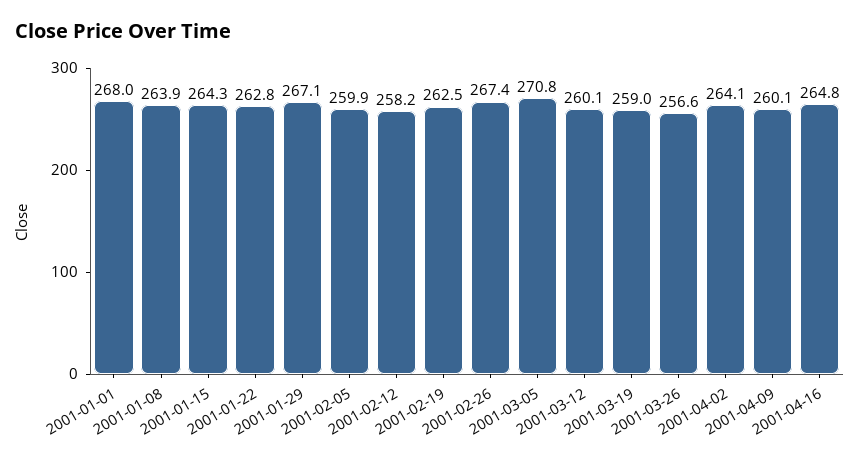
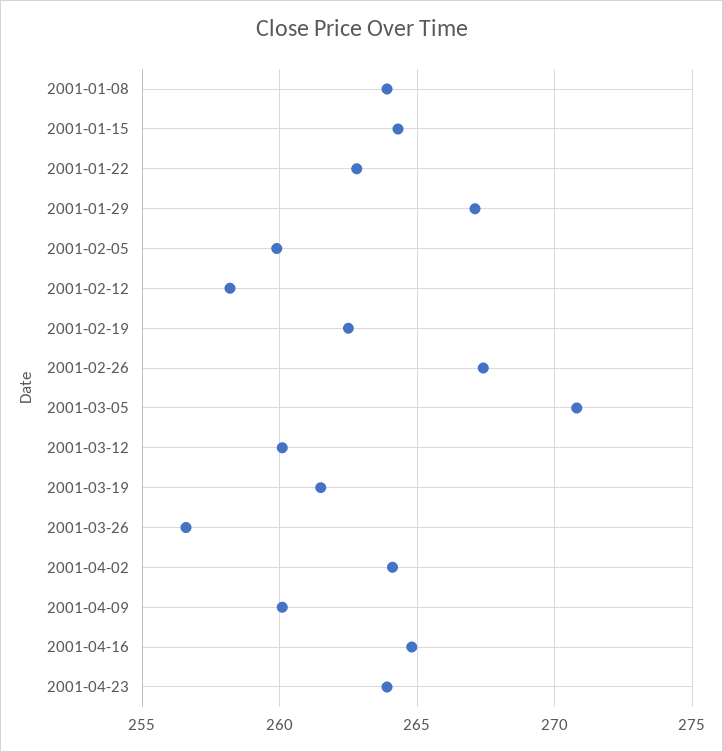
2001-01-01: 268 -> none
2001-03-19: 259 -> 261.5
2001-04-23: none -> 264

